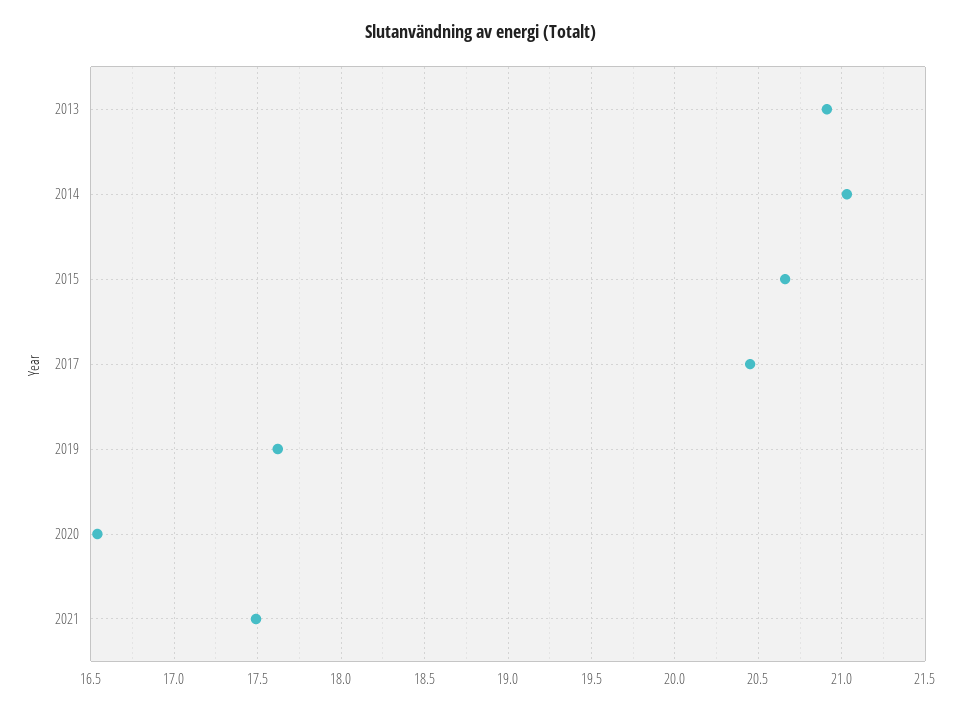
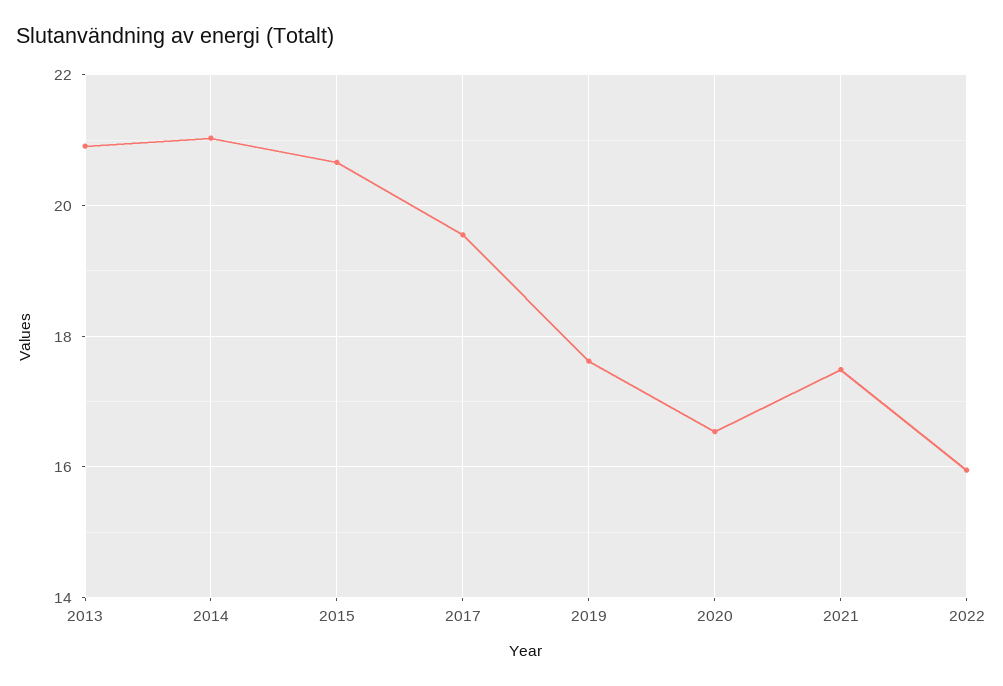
2017: 20.45 -> 19.6
2022: none -> 16

